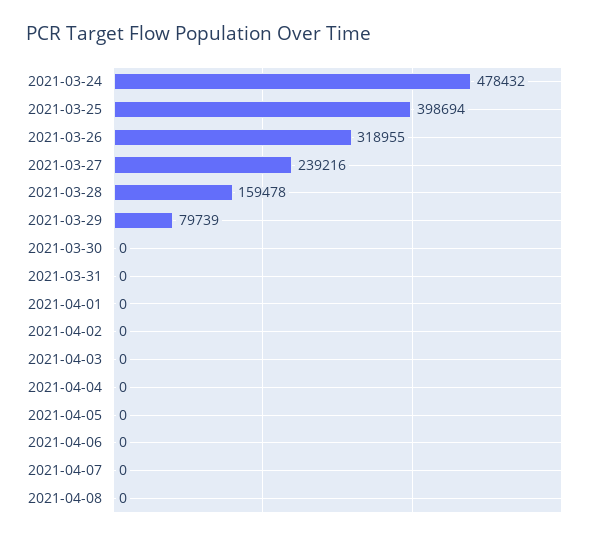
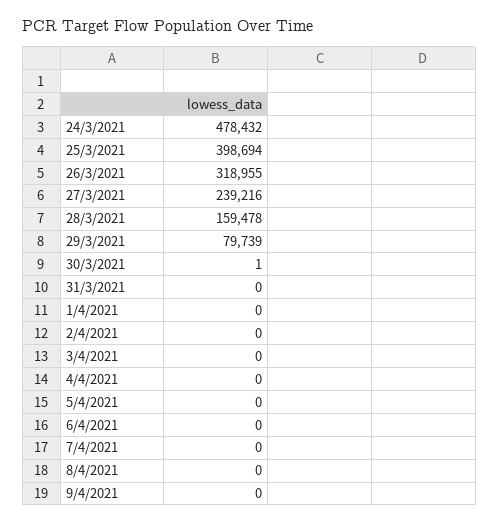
2021-03-30: 0 -> 1
9/4/2021: none -> 0

